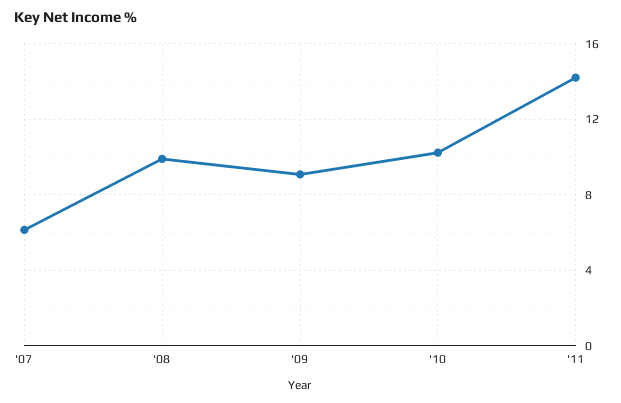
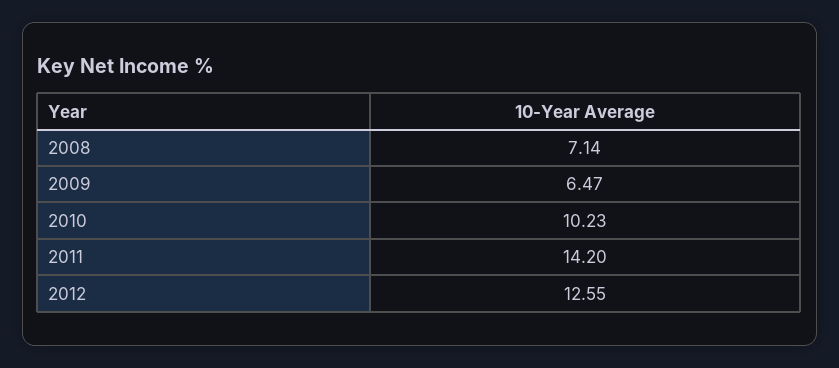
'07: 6 -> none
'08: 10 -> 7.14
'09: 9 -> 6.47
2012: none -> 12.55

